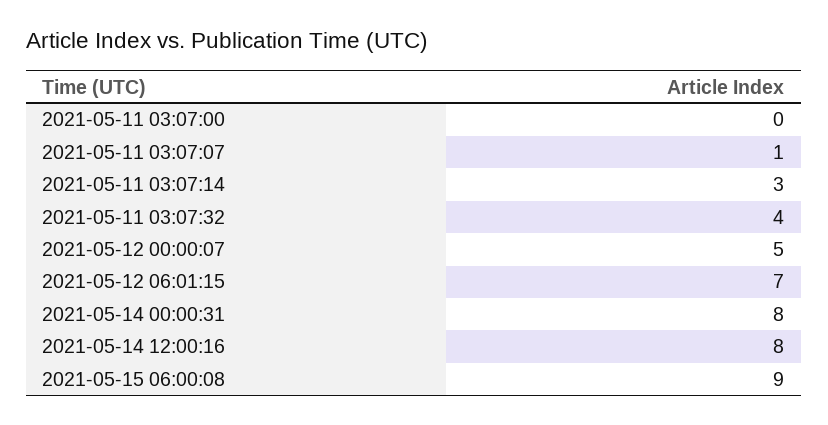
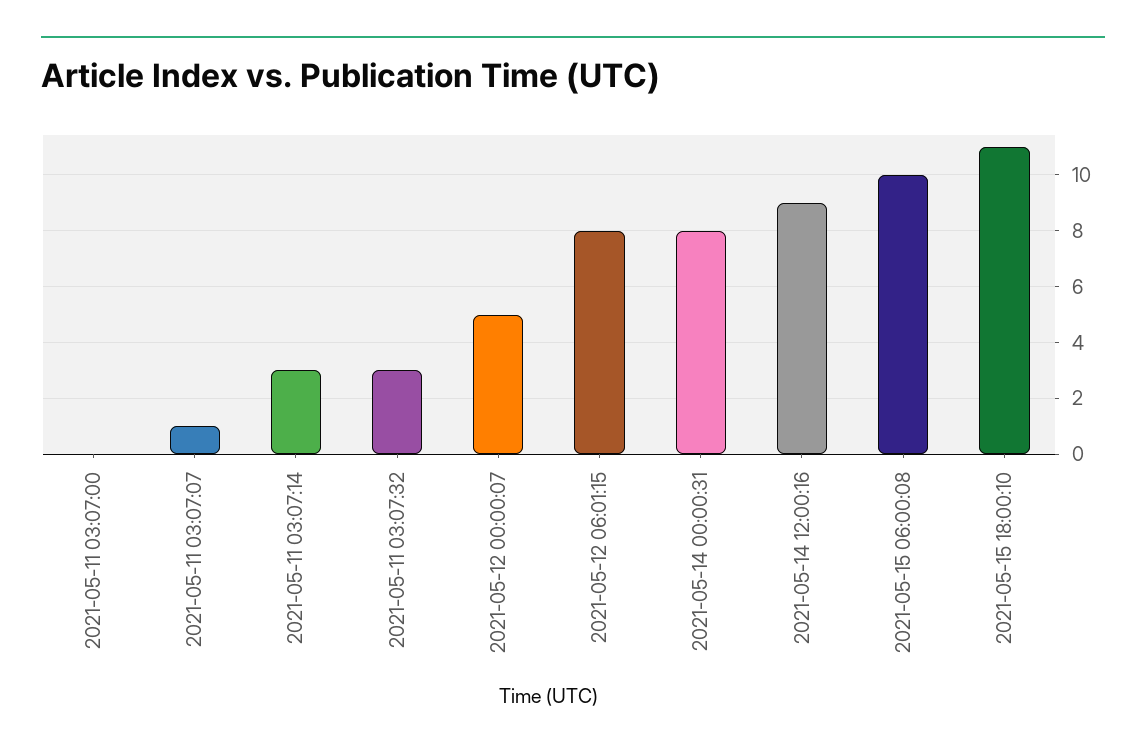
2021-05-11 03:07:32: 4 -> 3
2021-05-12 06:01:15: 7 -> 8
2021-05-14 12:00:16: 8 -> 9
2021-05-15 06:00:08: 9 -> 10
2021-05-15 18:00:10: none -> 11

